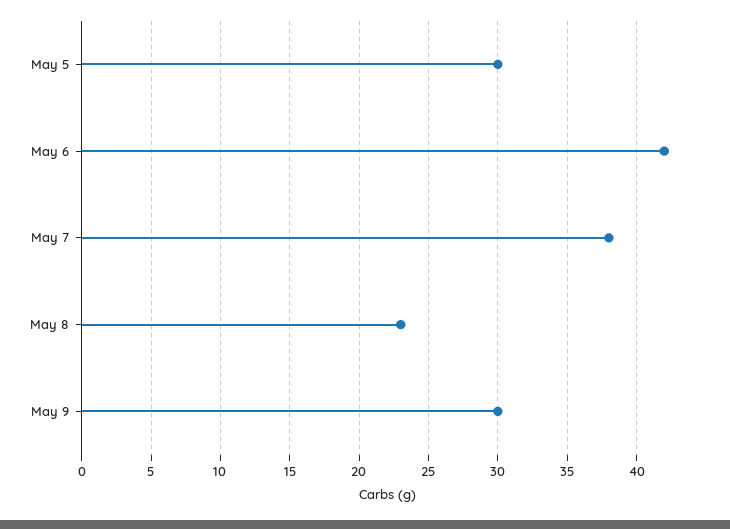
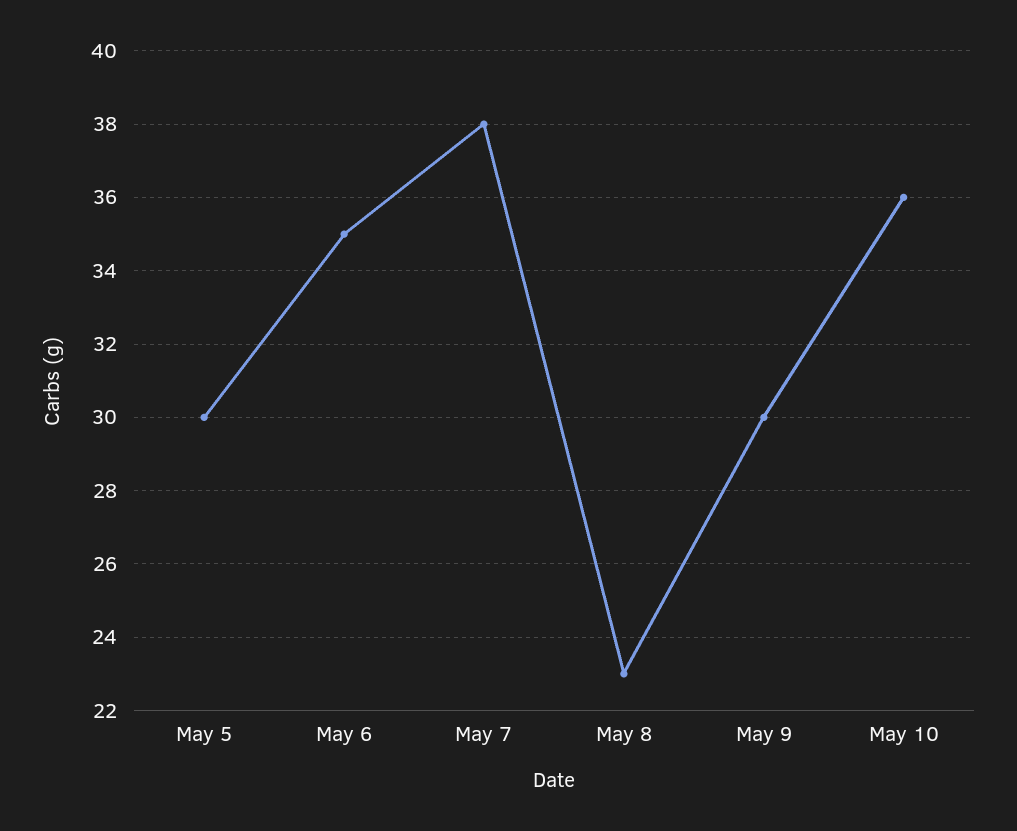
May 6: 42 -> 35
May 10: none -> 36

